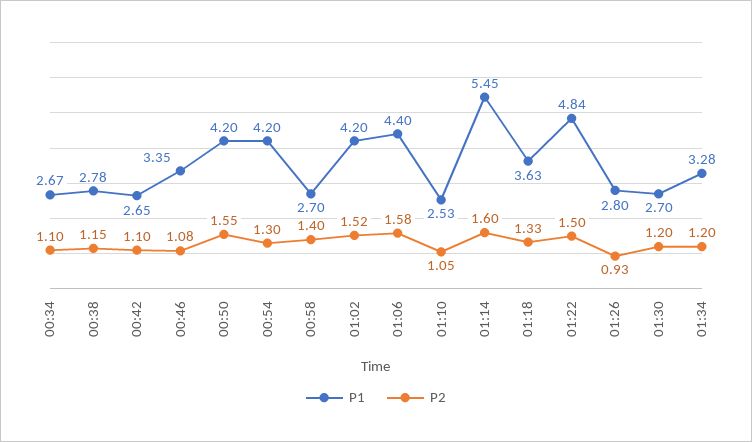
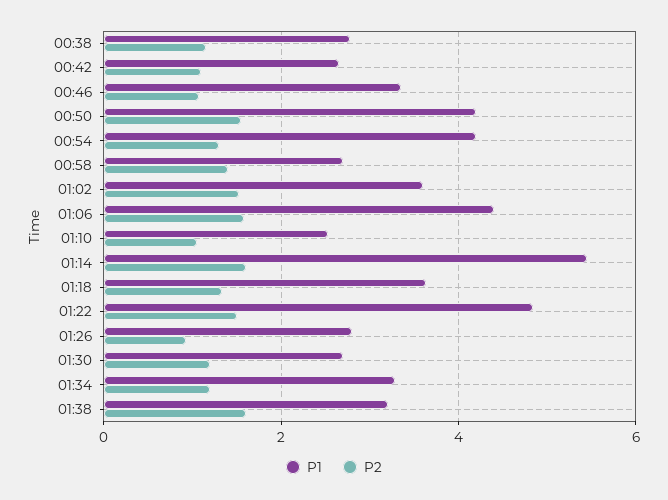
P1, 00:34: 2.67 -> none
P2, 00:34: 1.1 -> none
P1, 01:02: 4.2 -> 3.6
P1, 01:38: none -> 3.2
P2, 01:38: none -> 1.6

